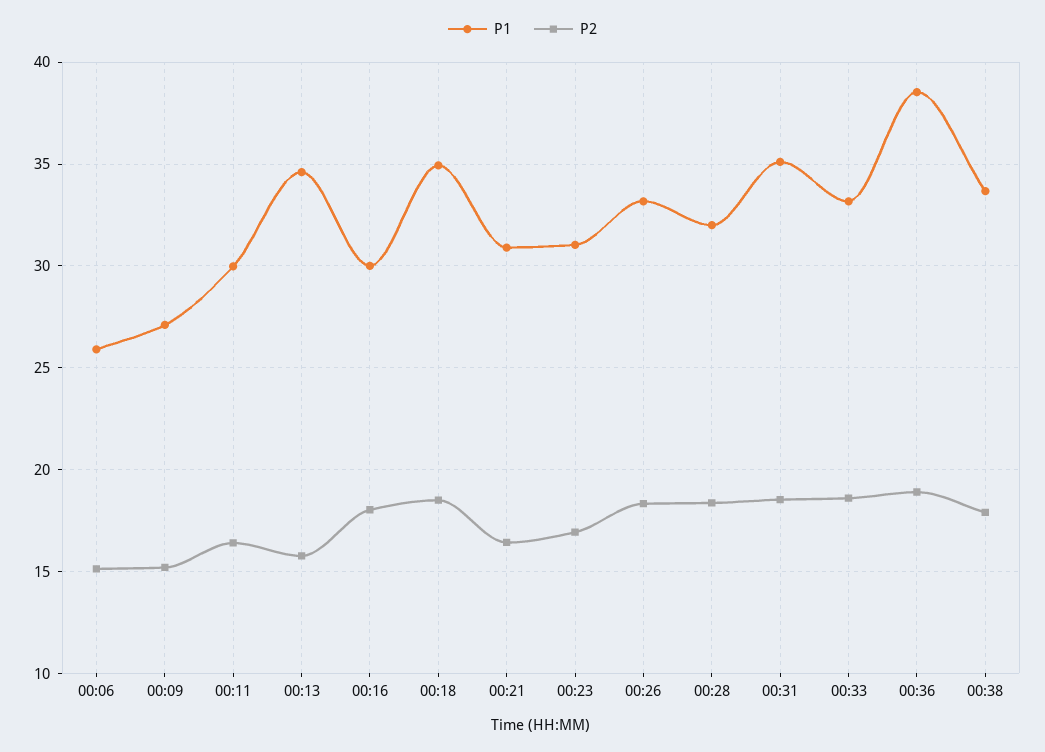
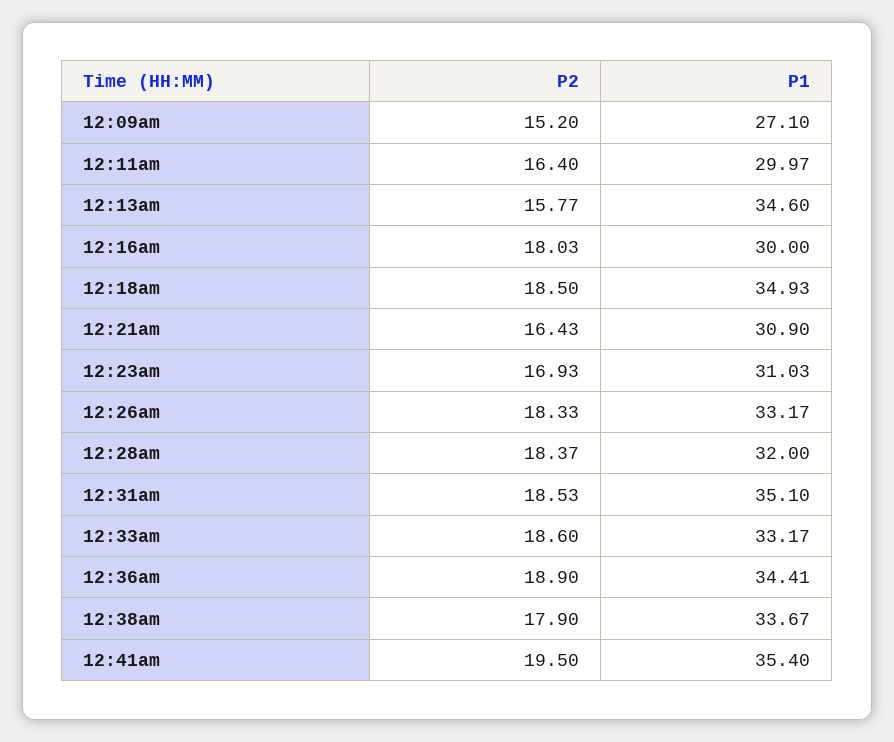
P1, 00:06: 26 -> none
P2, 00:06: 15 -> none
P1, 00:36: 38.5 -> 34.41
P2, 12:41am: none -> 19.5
P1, 12:41am: none -> 35.4

